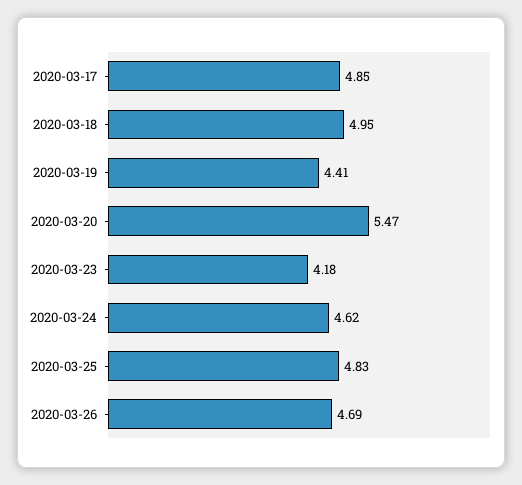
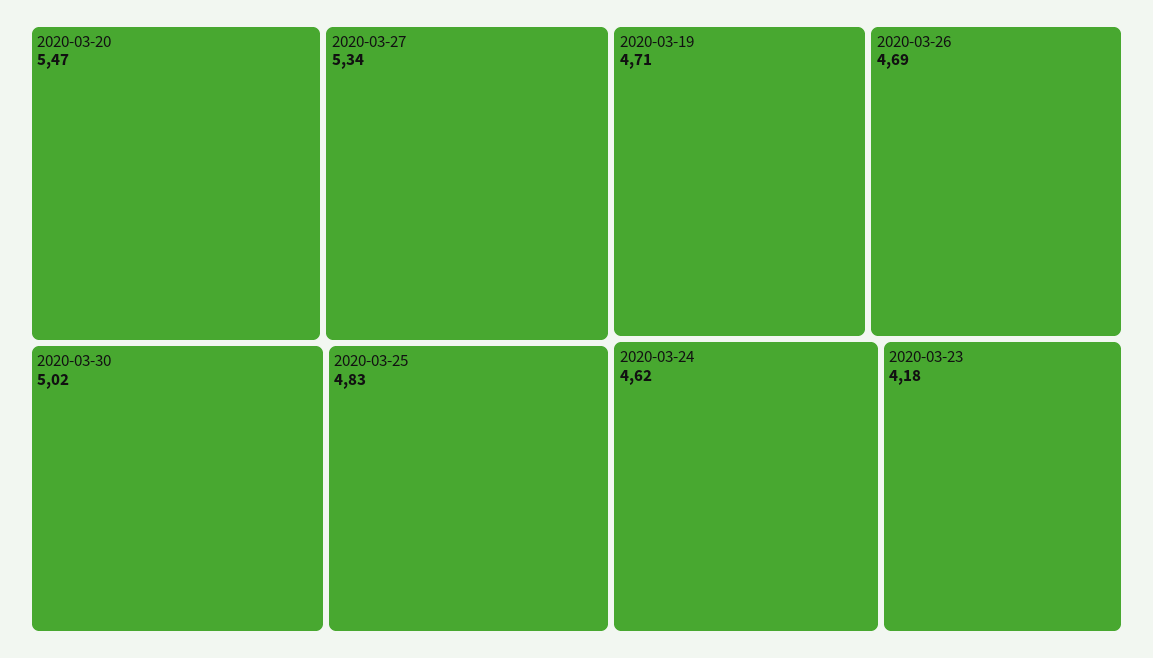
2020-03-17: 4.85 -> none
2020-03-18: 4.95 -> none
2020-03-19: 4.41 -> 4.71
2020-03-27: none -> 5.34
2020-03-30: none -> 5.02

